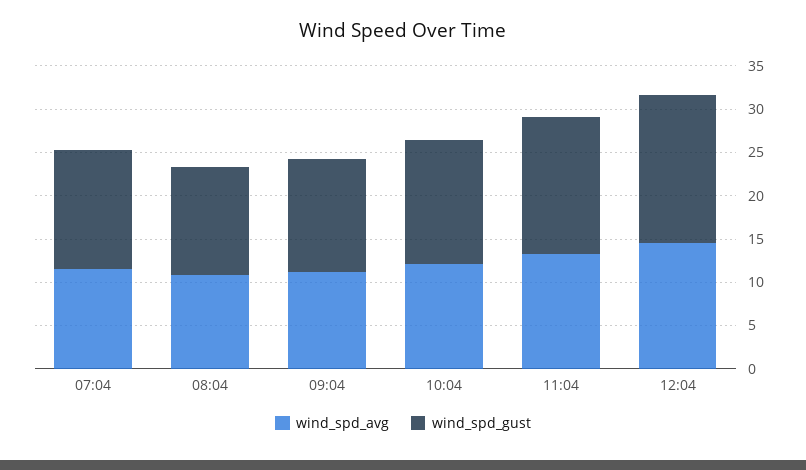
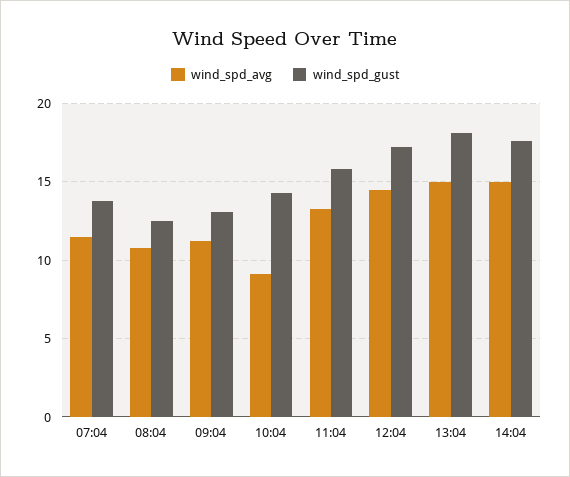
wind_spd_avg, 10:04: 12 -> 9
wind_spd_avg, 13:04: none -> 15
wind_spd_gust, 13:04: none -> 18
wind_spd_avg, 14:04: none -> 15
wind_spd_gust, 14:04: none -> 17.5

